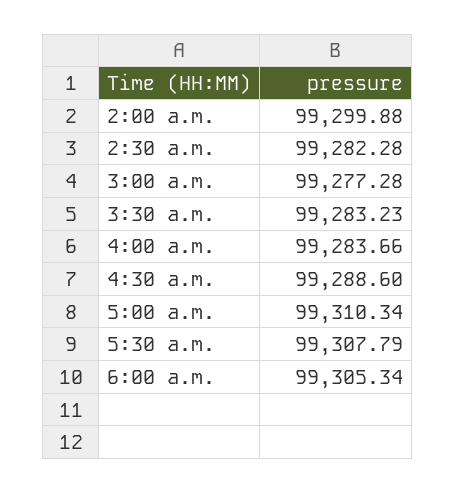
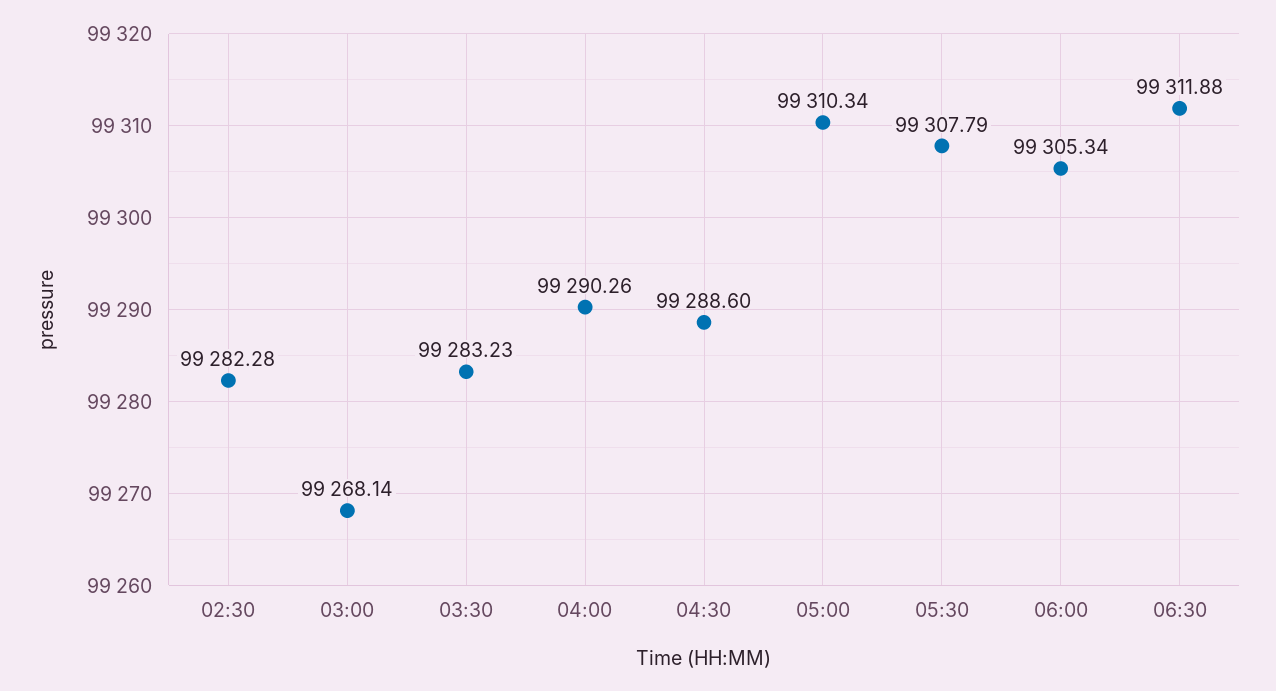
2:00 a.m.: 99299.88 -> none
3:00 a.m.: 99277.28 -> 99268.14
4:00 a.m.: 99283.66 -> 99290.26
06:30: none -> 99311.88

